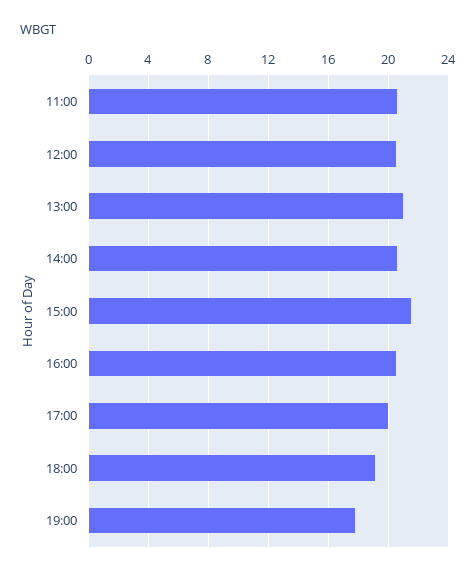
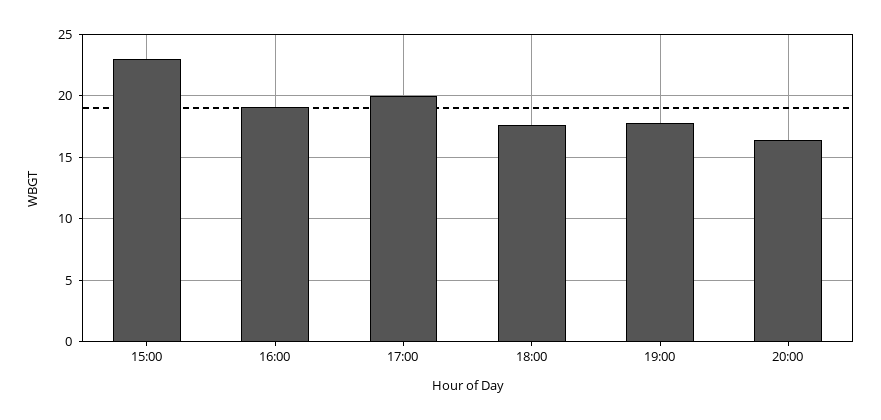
11:00: 20.5 -> none
12:00: 20.5 -> none
13:00: 21 -> none
14:00: 20.5 -> none
15:00: 21.5 -> 23
16:00: 20.5 -> 19
18:00: 19 -> 17.5
20:00: none -> 16.5

